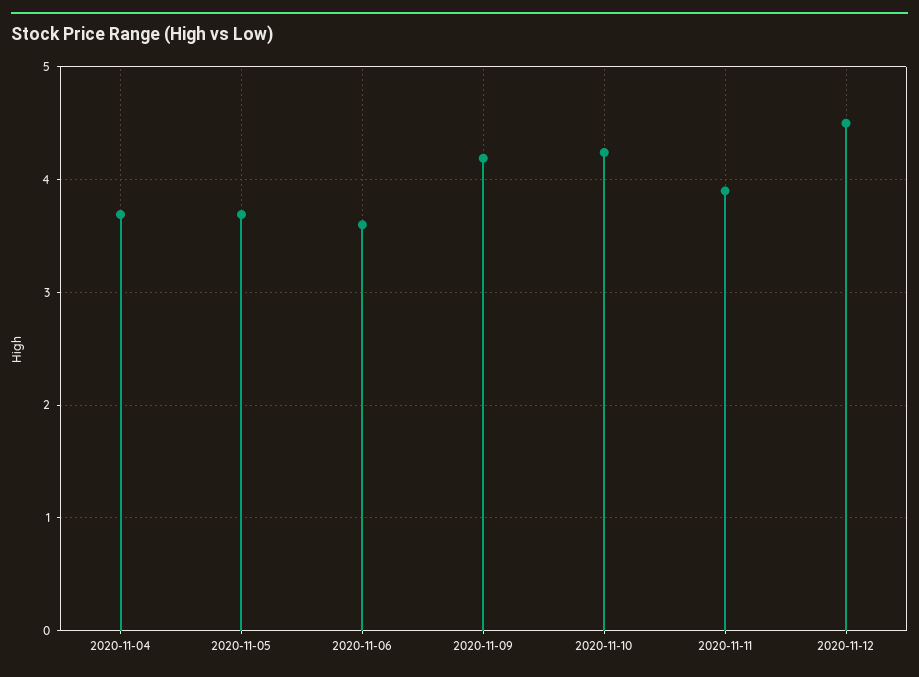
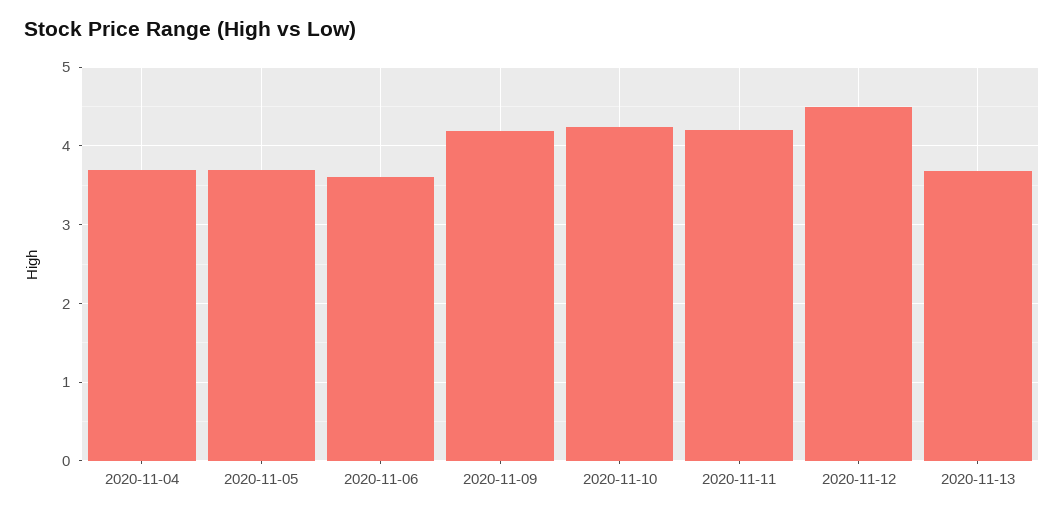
2020-11-11: 3.9 -> 4.2
2020-11-13: none -> 3.7

